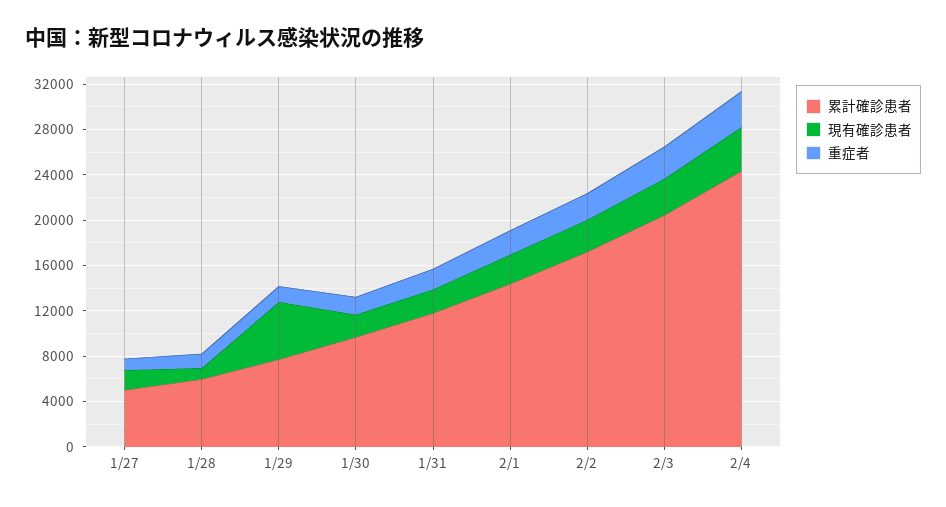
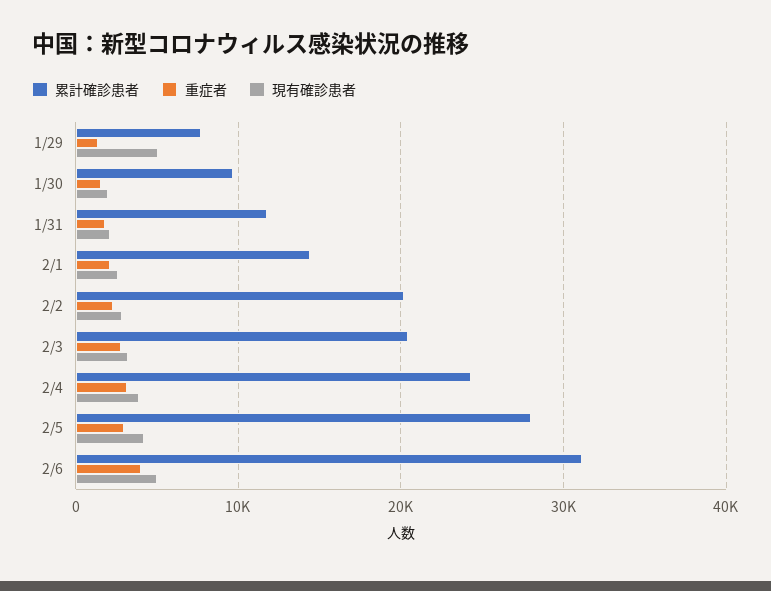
累計確診患者, 1/27: 5000 -> none
現有確診患者, 1/27: 2000 -> none
重症者, 1/27: 1000 -> none
累計確診患者, 1/28: 6000 -> none
現有確診患者, 1/28: 1000 -> none
重症者, 1/28: 1000 -> none
累計確診患者, 2/2: 17000 -> 20000
累計確診患者, 2/5: none -> 28000
重症者, 2/5: none -> 3000
現有確診患者, 2/5: none -> 4000
累計確診患者, 2/6: none -> 31000
重症者, 2/6: none -> 4000
現有確診患者, 2/6: none -> 5000

